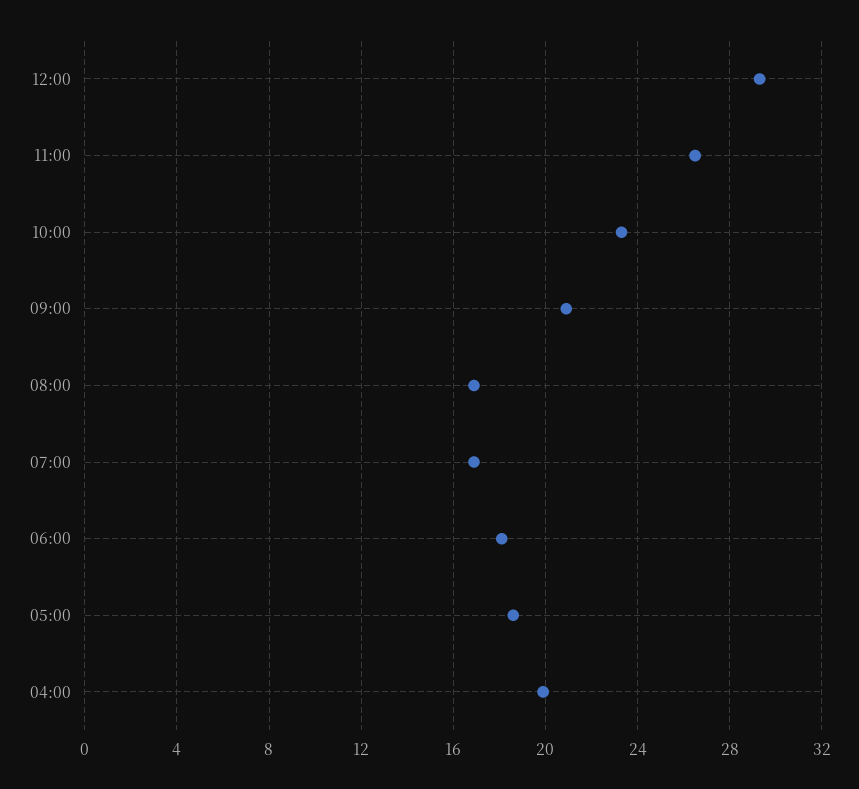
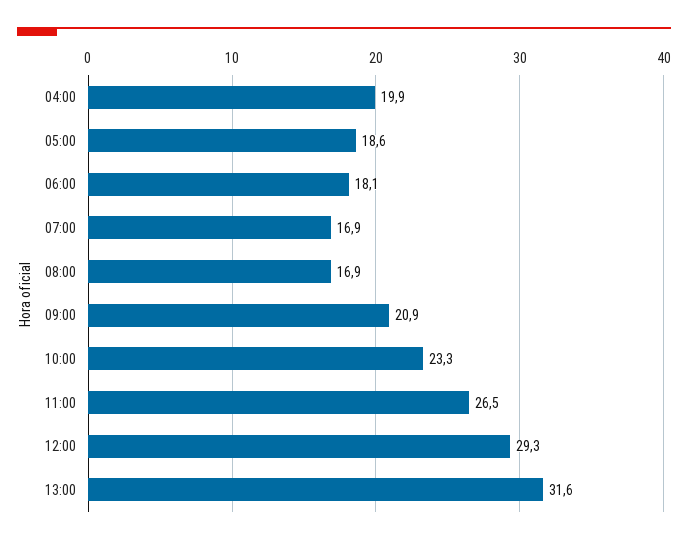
13:00: none -> 31.6

